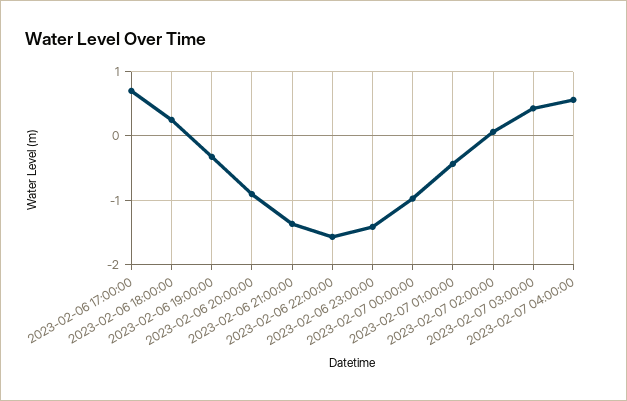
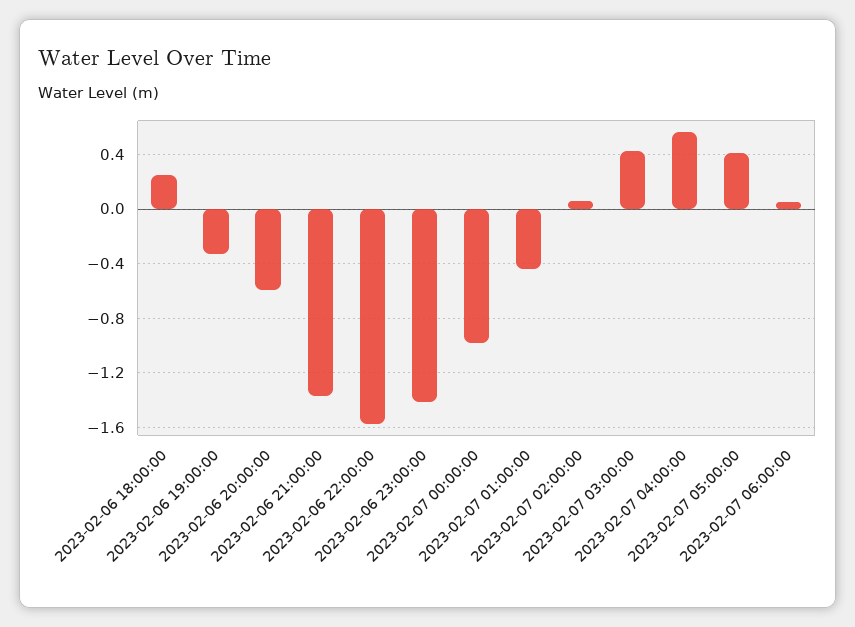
2023-02-06 17:00:00: 0.7 -> none
2023-02-06 20:00:00: -0.9 -> -0.6
2023-02-07 05:00:00: none -> 0.4
2023-02-07 06:00:00: none -> 0.05

